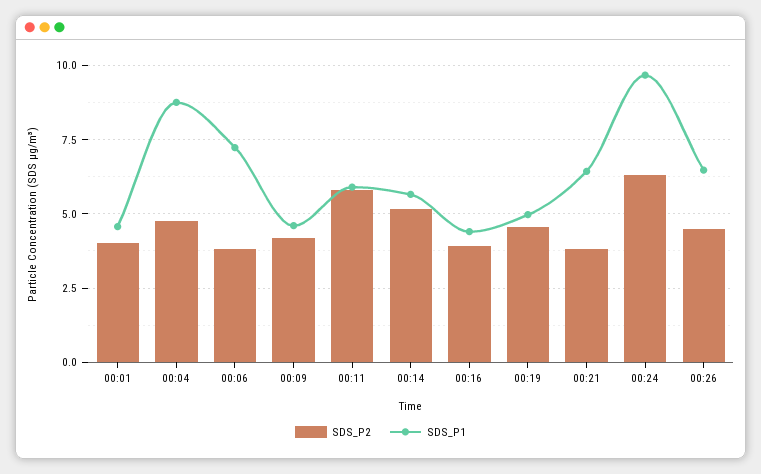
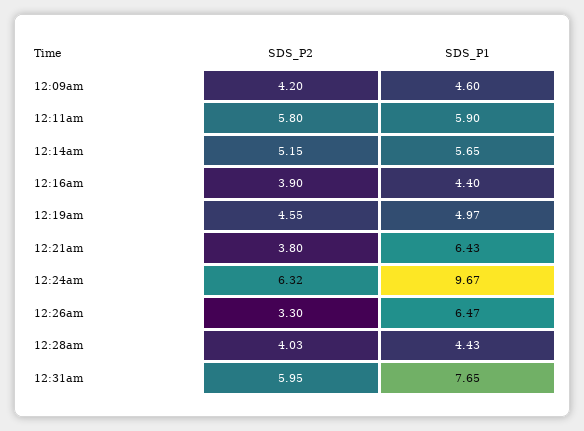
SDS_P2, 00:01: 4 -> none
SDS_P1, 00:01: 4.5 -> none
SDS_P2, 00:04: 4.75 -> none
SDS_P1, 00:04: 8.75 -> none
SDS_P2, 00:06: 3.75 -> none
SDS_P1, 00:06: 7.25 -> none
SDS_P2, 00:26: 4.5 -> 3.3
SDS_P2, 12:28am: none -> 4.03
SDS_P1, 12:28am: none -> 4.43
SDS_P2, 12:31am: none -> 5.95
SDS_P1, 12:31am: none -> 7.65

